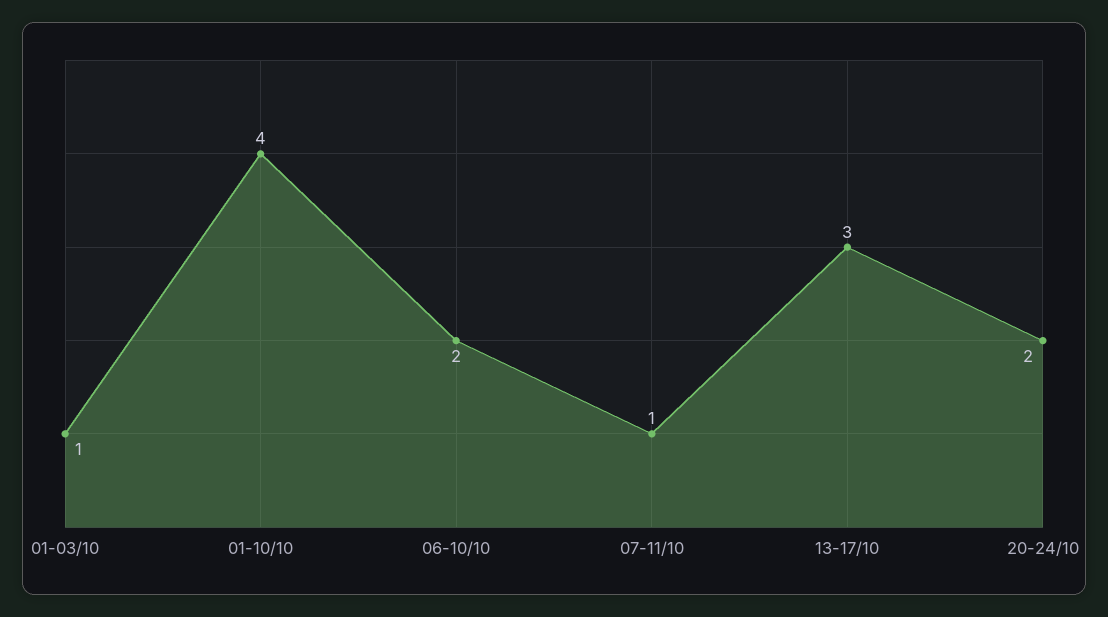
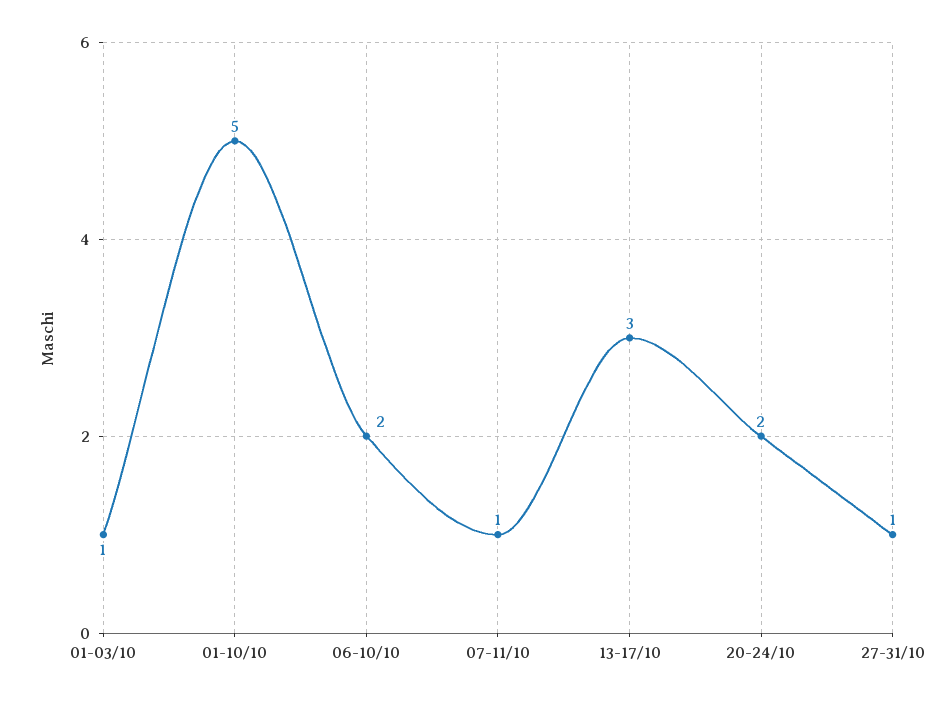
01-10/10: 4 -> 5
27-31/10: none -> 1

